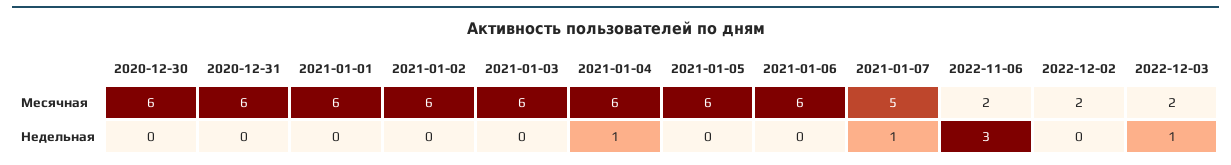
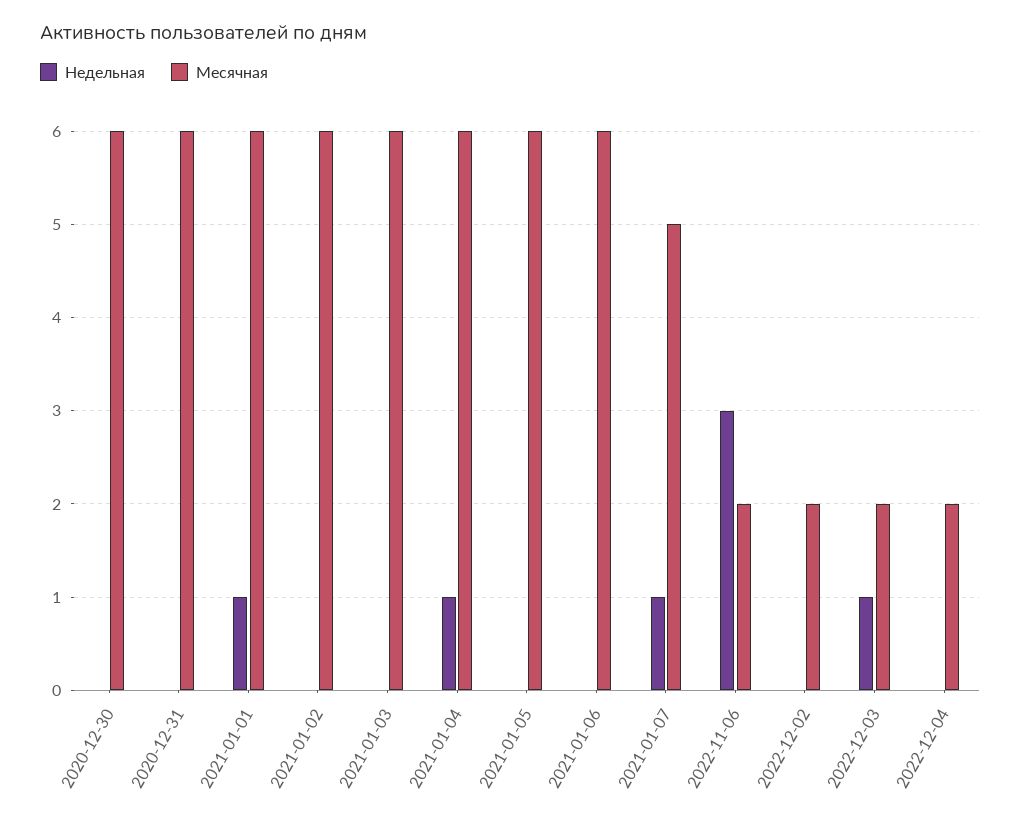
Недельная, 2021-01-01: 0 -> 1
Недельная, 2022-12-04: none -> 0
Месячная, 2022-12-04: none -> 2

